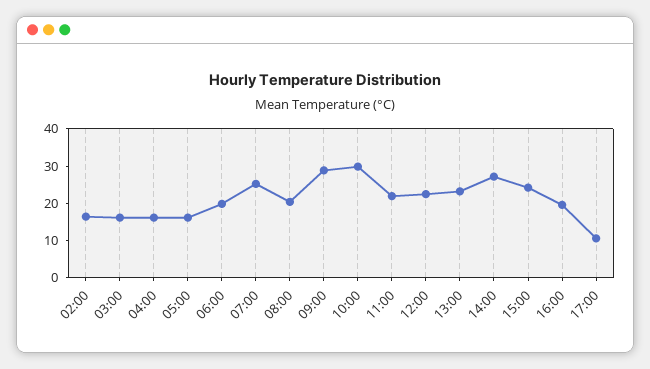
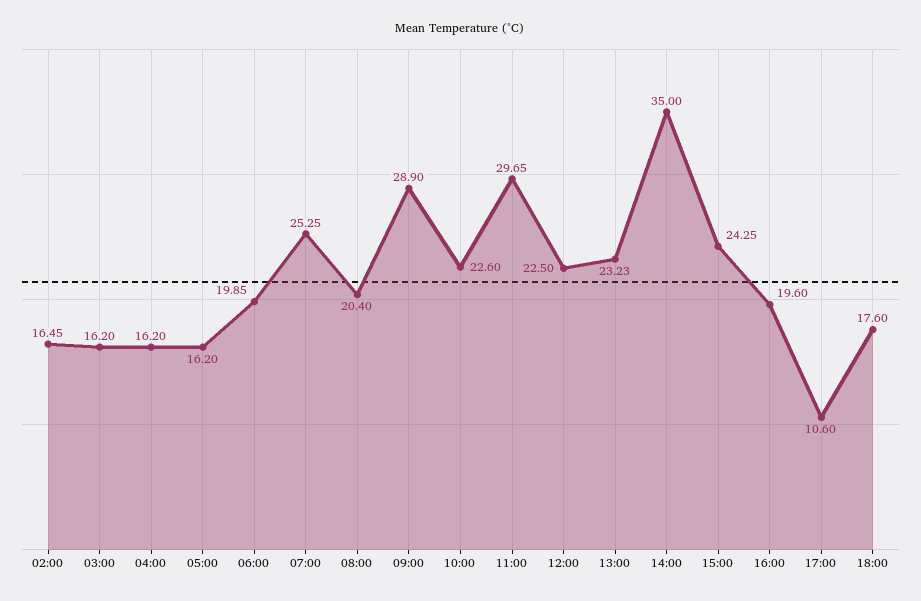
10:00: 30 -> 22.6
11:00: 22.5 -> 29.65
14:00: 27.5 -> 35
18:00: none -> 17.6

